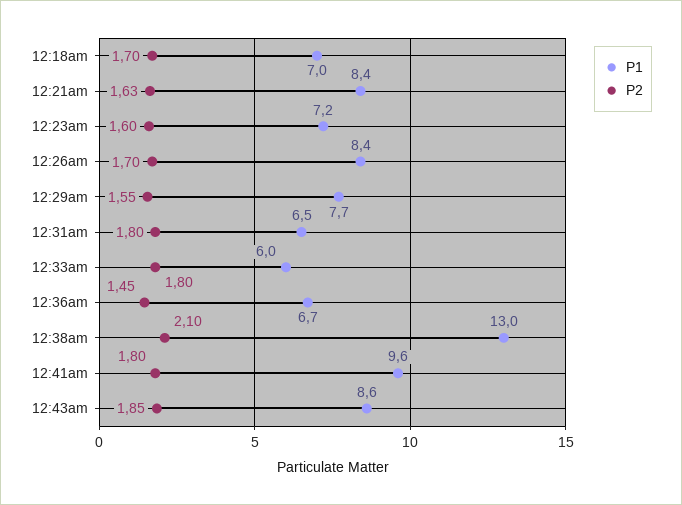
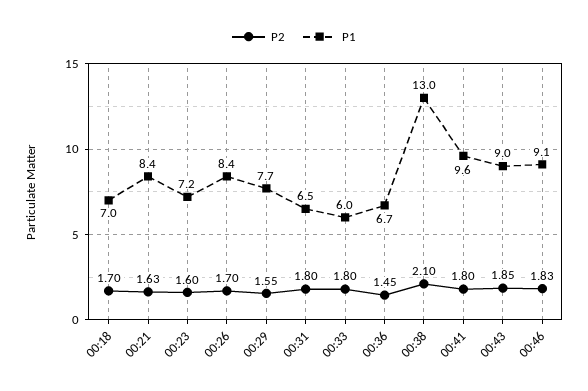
P1, 12:43am: 8.6 -> 9
P2, 00:46: none -> 1.83
P1, 00:46: none -> 9.1

